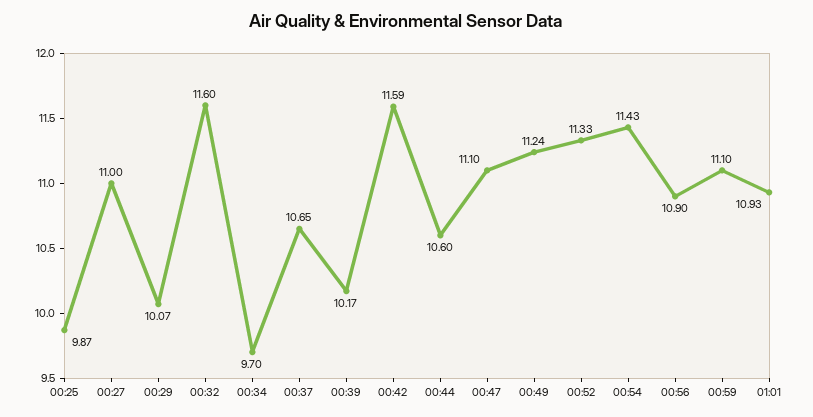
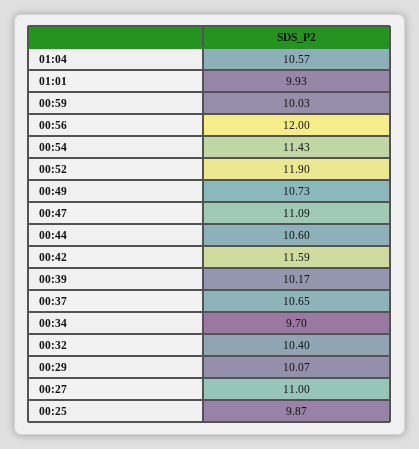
00:32: 11.6 -> 10.4
00:47: 11.1 -> 11.09
00:49: 11.24 -> 10.73
00:52: 11.33 -> 11.9
00:56: 10.9 -> 12
00:59: 11.1 -> 10.03
01:01: 10.93 -> 9.93
01:04: none -> 10.57

